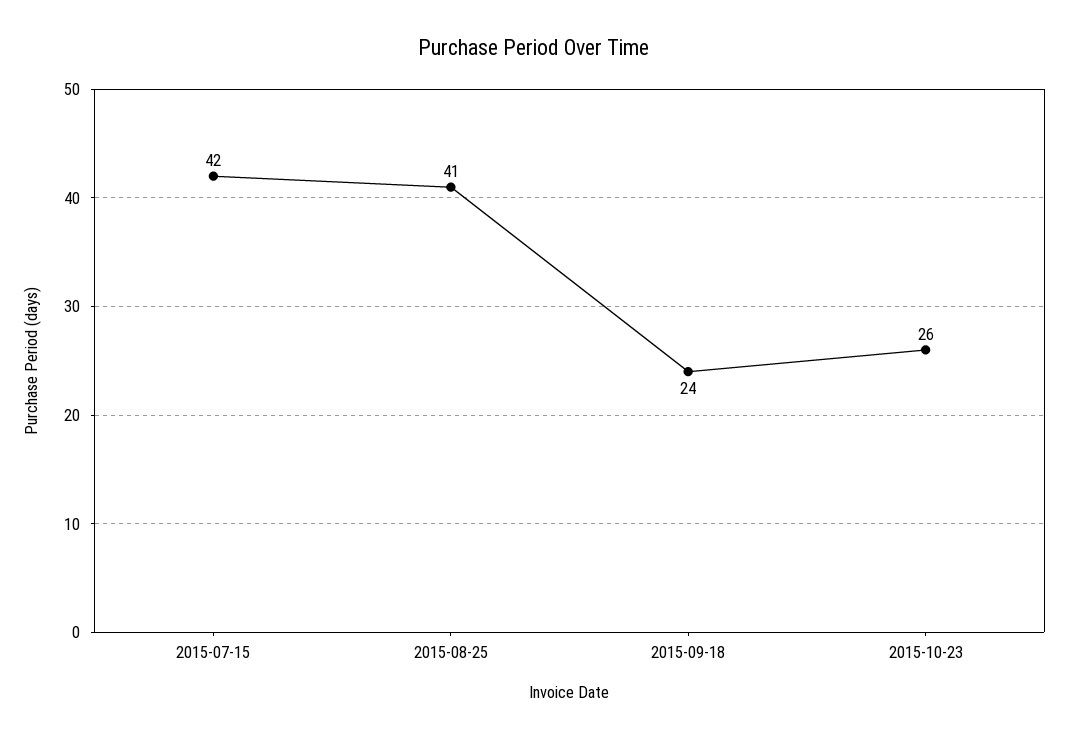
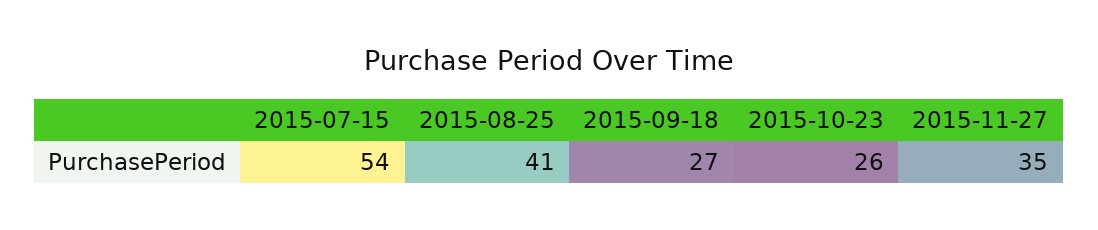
2015-07-15: 42 -> 54
2015-09-18: 24 -> 27
2015-11-27: none -> 35

